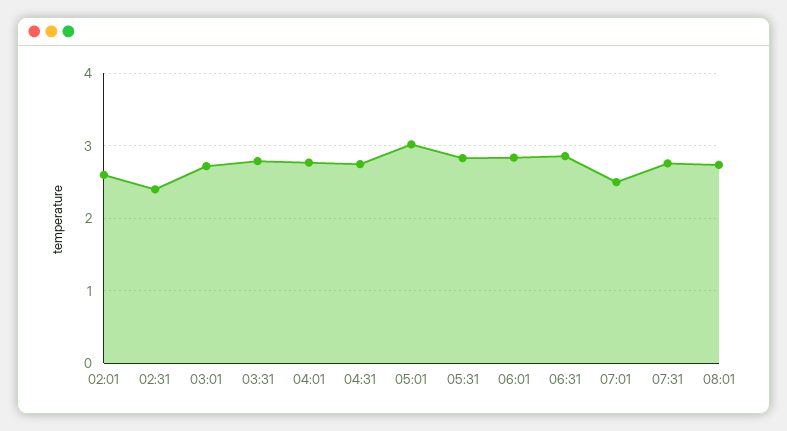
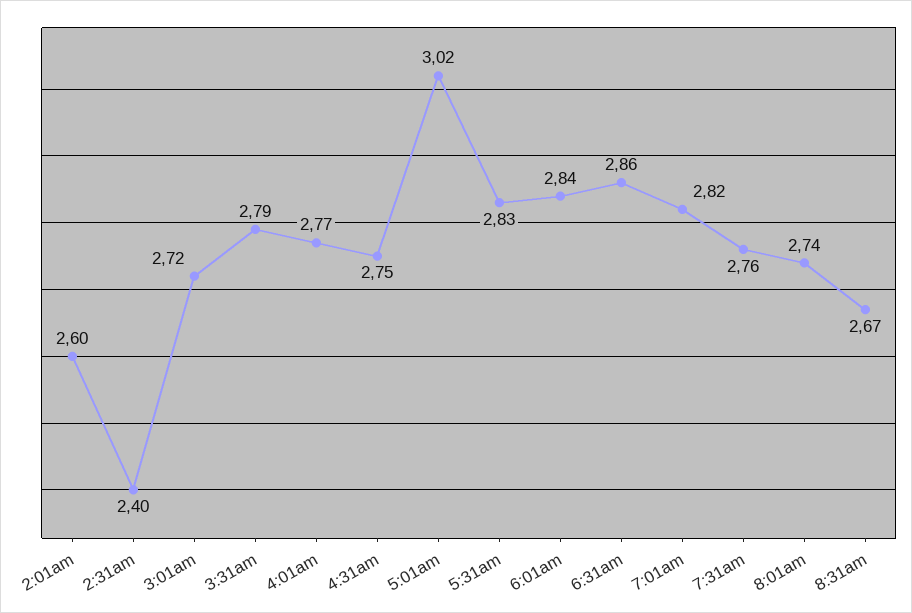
07:01: 2.5 -> 2.82
8:31am: none -> 2.67

